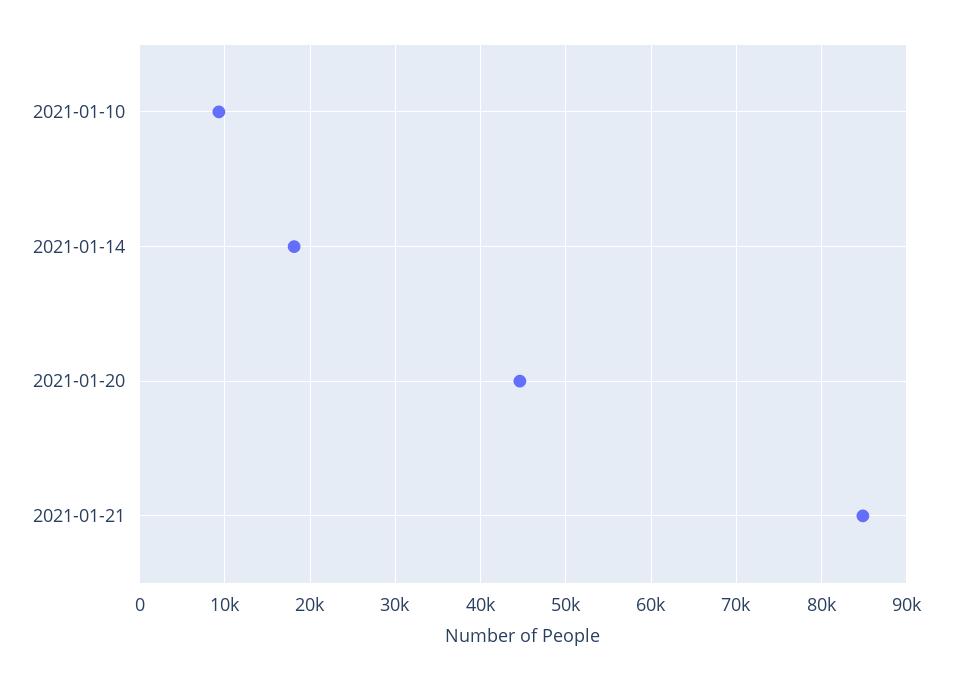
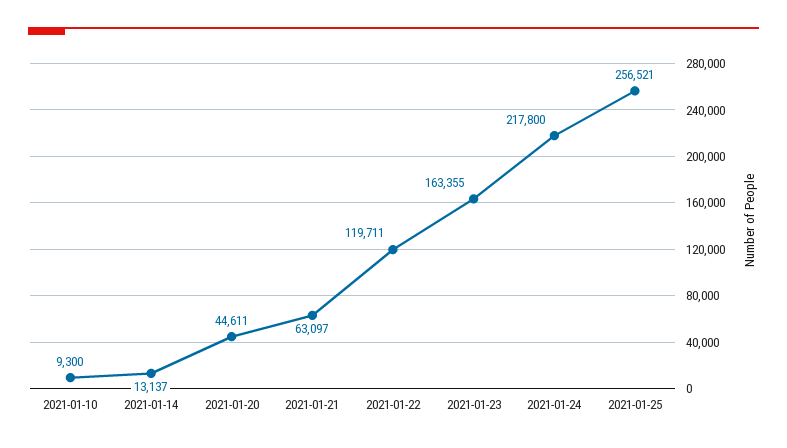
2021-01-14: 18000 -> 13137
2021-01-21: 85000 -> 63097
2021-01-22: none -> 119711
2021-01-23: none -> 163355
2021-01-24: none -> 217800
2021-01-25: none -> 256521

